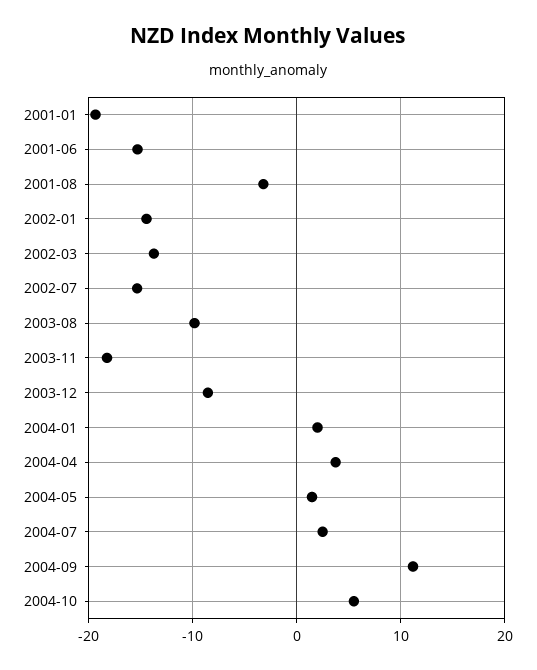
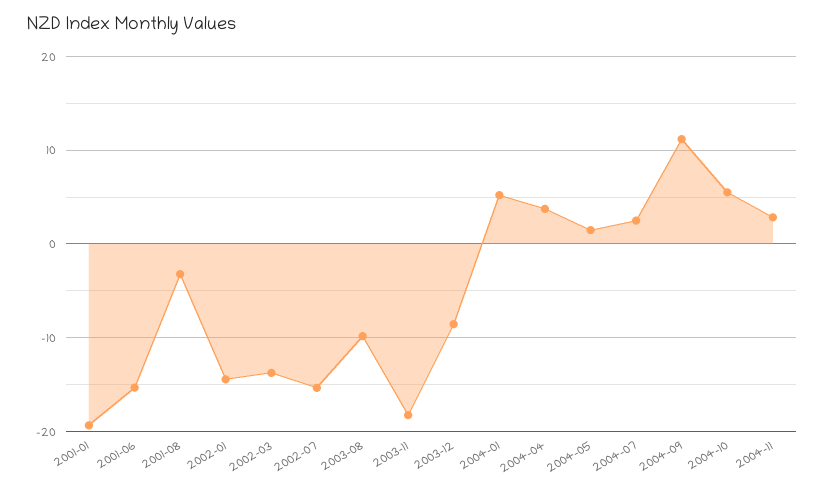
2004-01: 2 -> 5
2004-11: none -> 3

